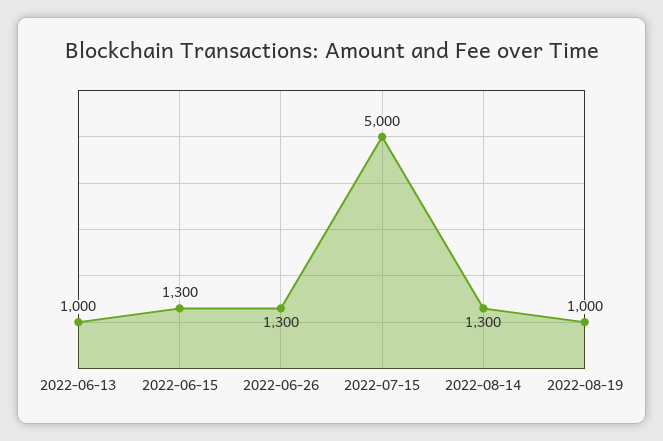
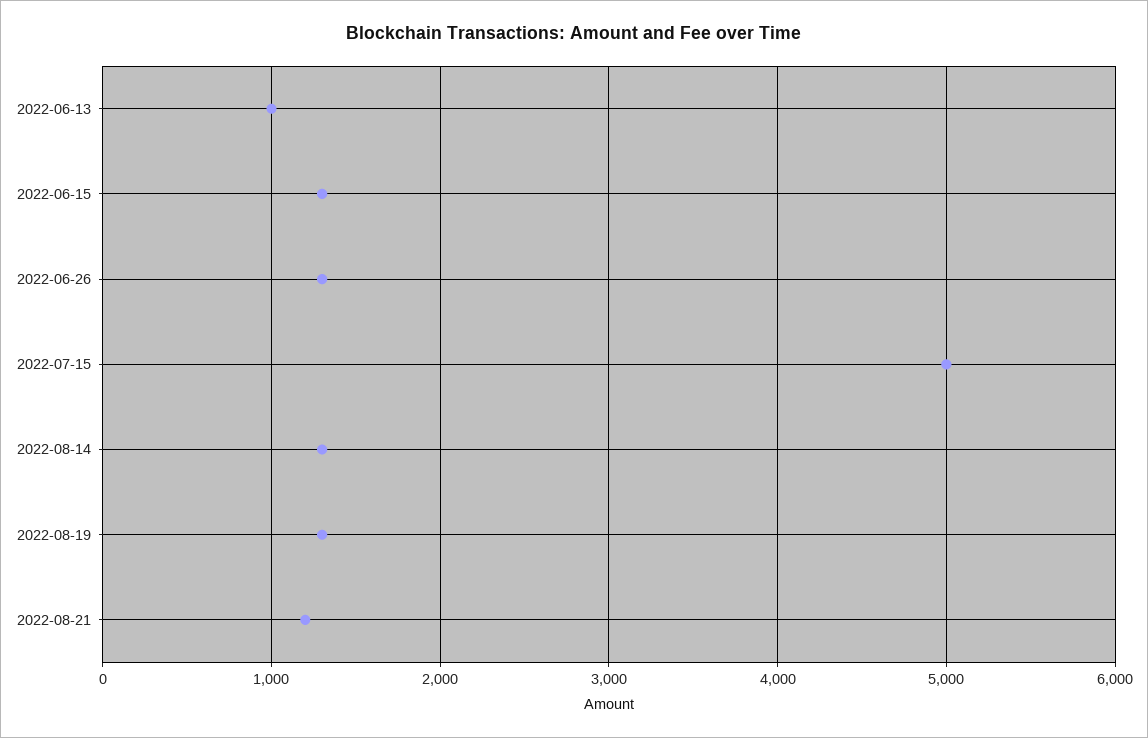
2022-08-19: 1000 -> 1300
2022-08-21: none -> 1200

